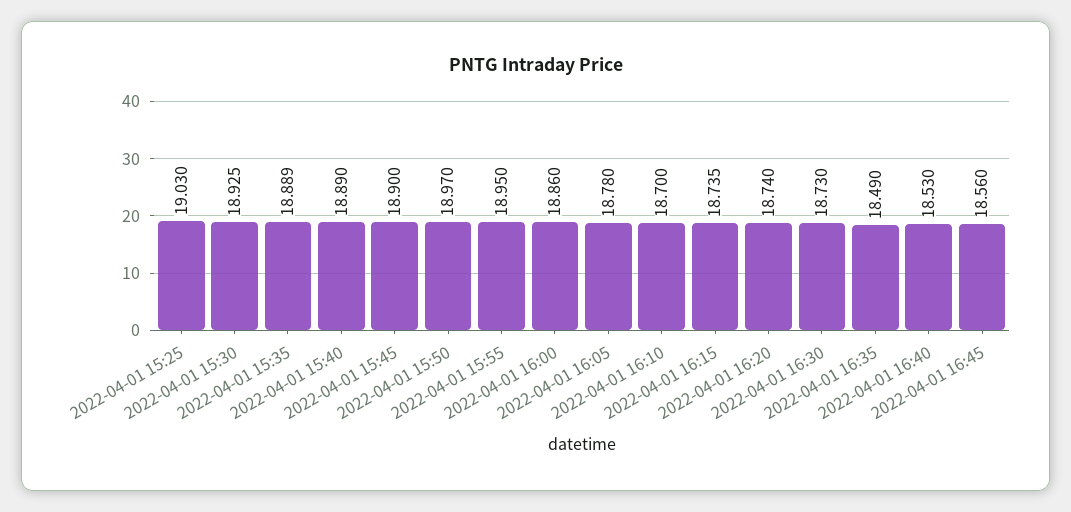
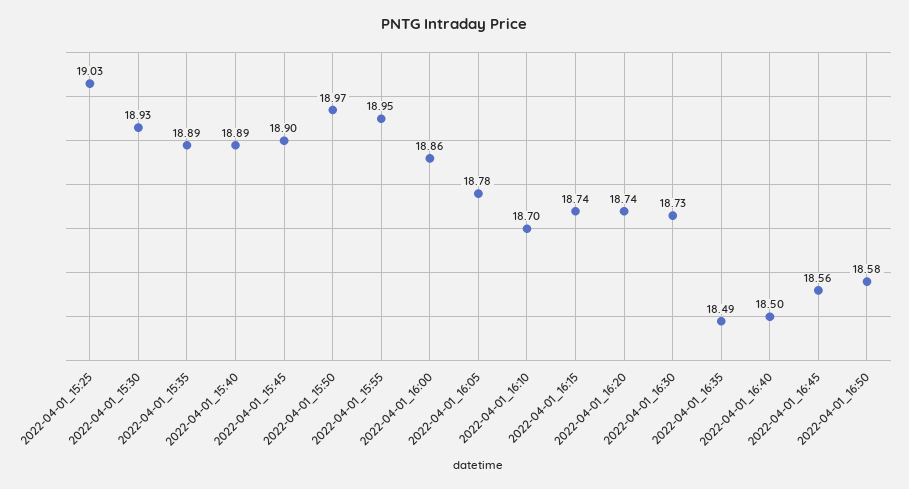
2022-04-01 16:40: 18.53 -> 18.5
2022-04-01_16:50: none -> 18.58

